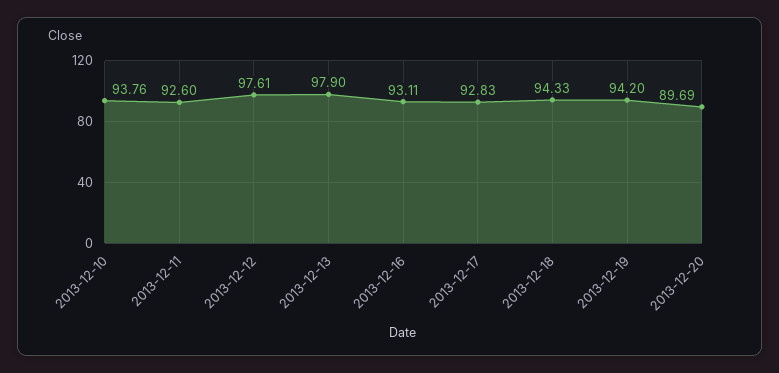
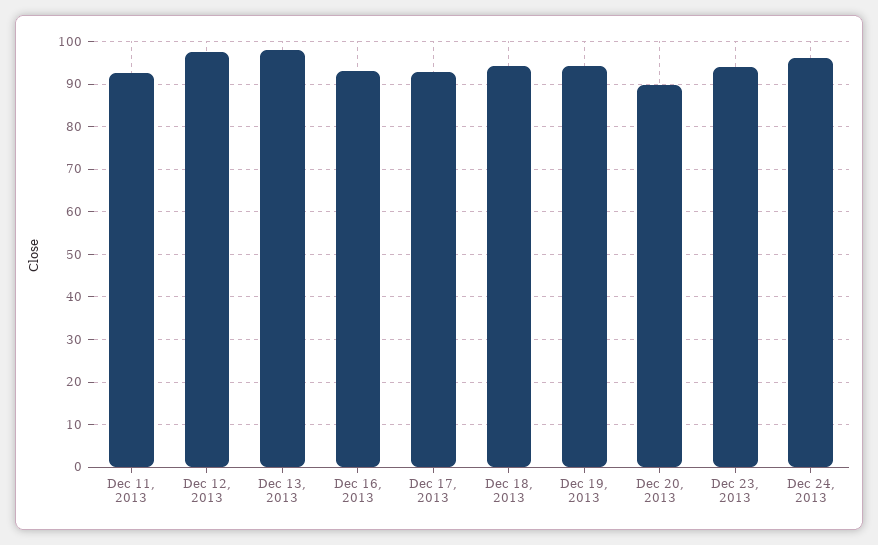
2013-12-10: 93.76 -> none
Dec 23, 2013: none -> 94
Dec 24, 2013: none -> 96

